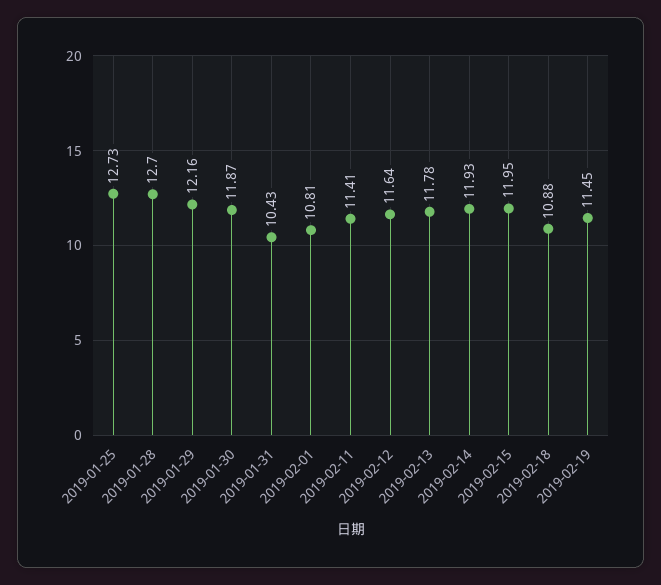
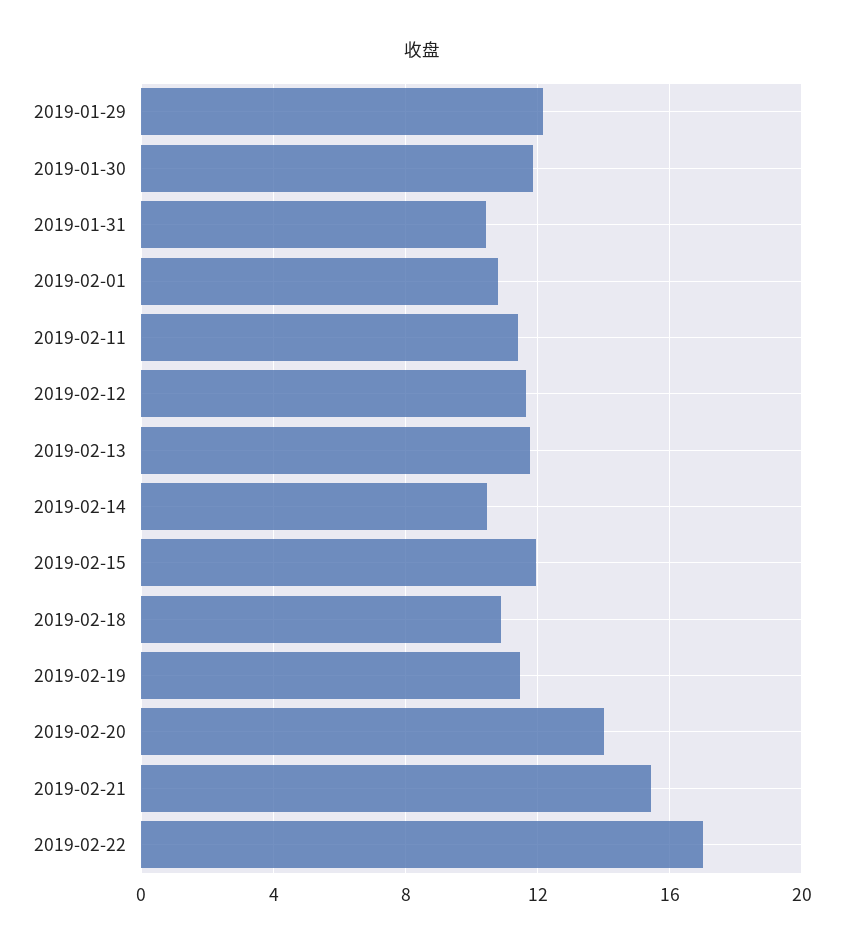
2019-01-25: 12.73 -> none
2019-01-28: 12.7 -> none
2019-02-14: 11.93 -> 10.5
2019-02-20: none -> 14
2019-02-21: none -> 15.5
2019-02-22: none -> 17

